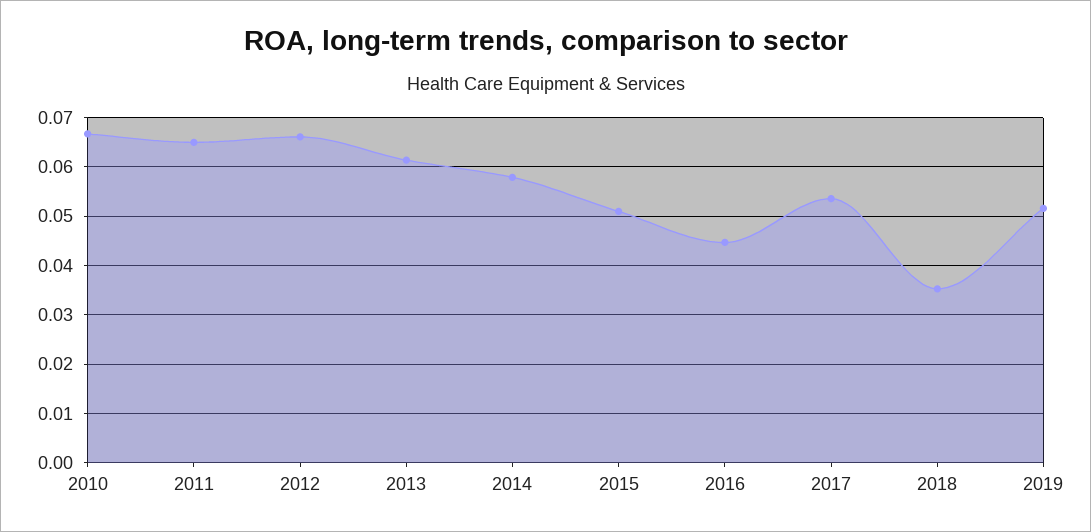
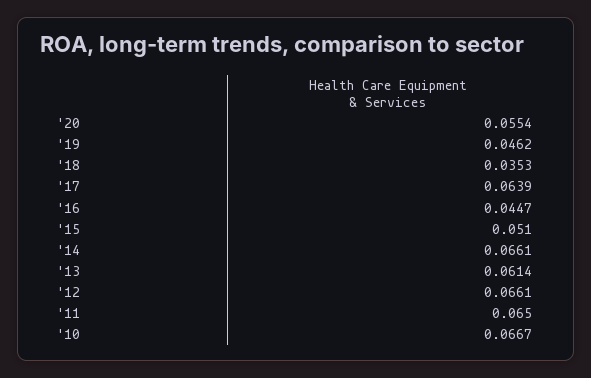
2014: 0.058 -> 0.0661
2017: 0.054 -> 0.0639
2019: 0.052 -> 0.0462
'20: none -> 0.0554

